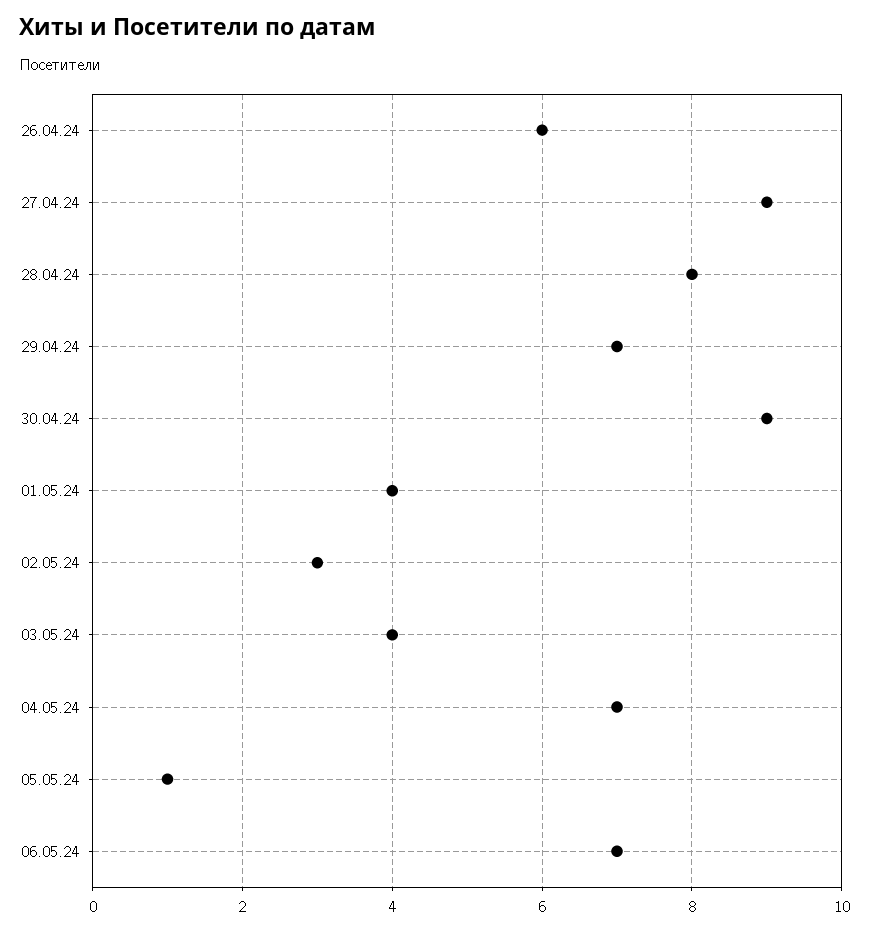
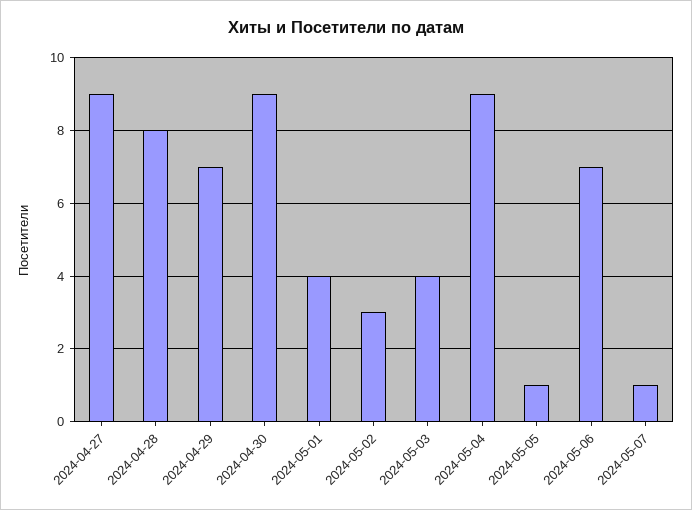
26.04.24: 6 -> none
04.05.24: 7 -> 9
2024-05-07: none -> 1

